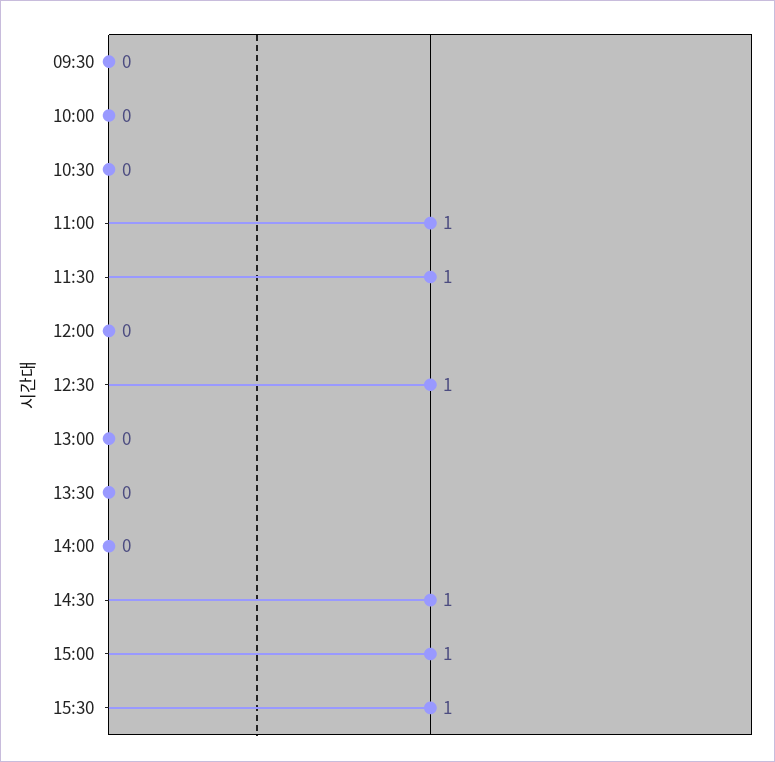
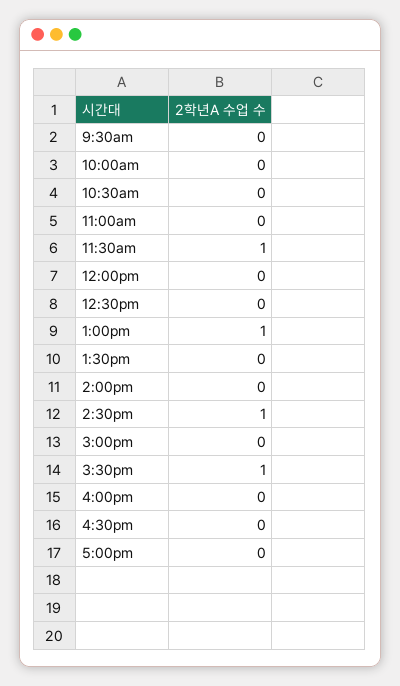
11:00: 1 -> 0
12:30: 1 -> 0
13:00: 0 -> 1
15:00: 1 -> 0
4:00pm: none -> 0
4:30pm: none -> 0
5:00pm: none -> 0

